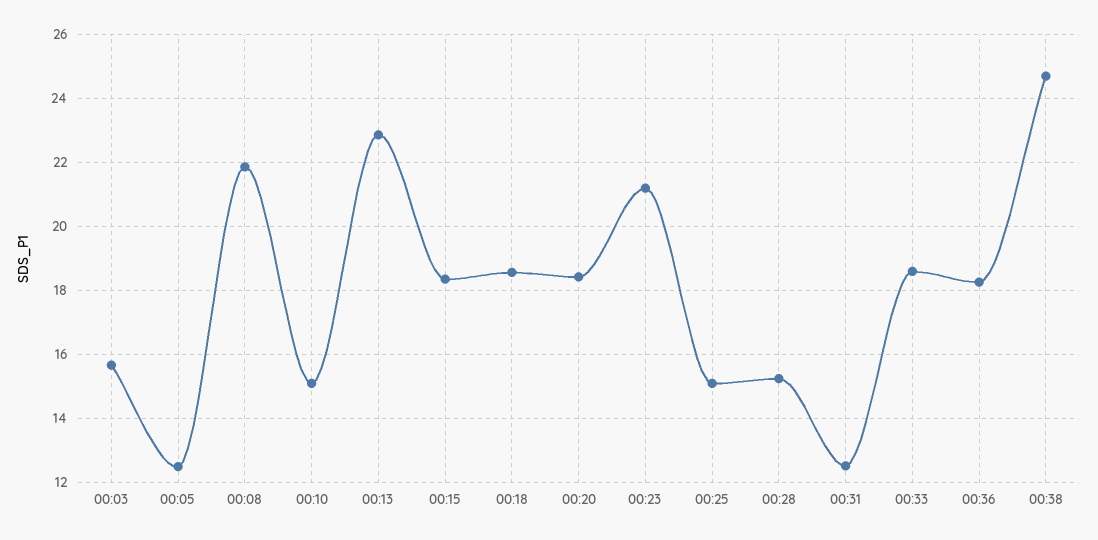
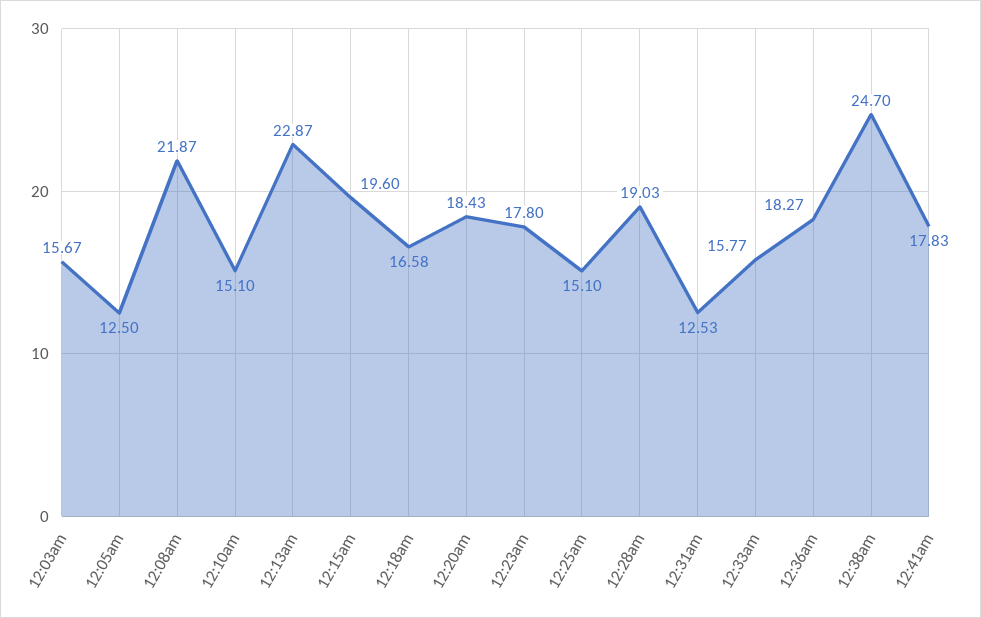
00:15: 18.4 -> 19.6
00:18: 18.6 -> 16.58
00:23: 21.2 -> 17.8
00:28: 15.2 -> 19.03
00:33: 18.6 -> 15.77
12:41am: none -> 17.83

